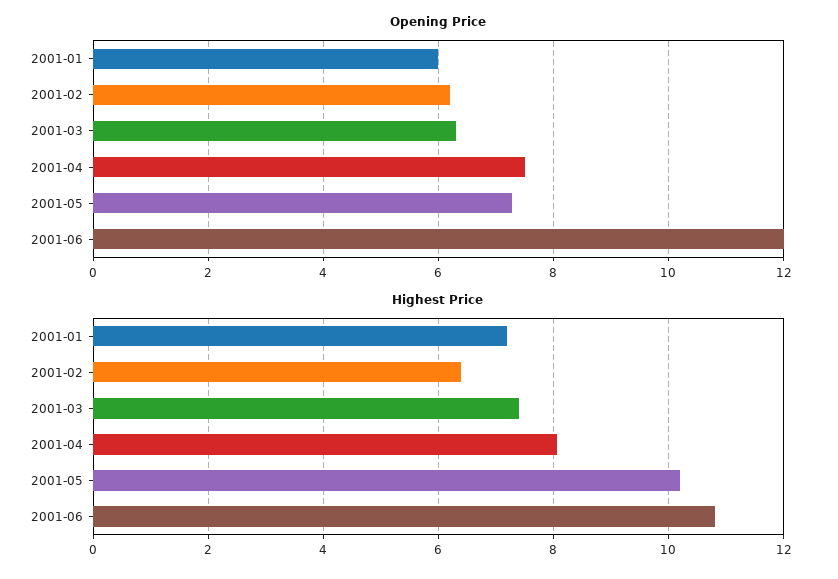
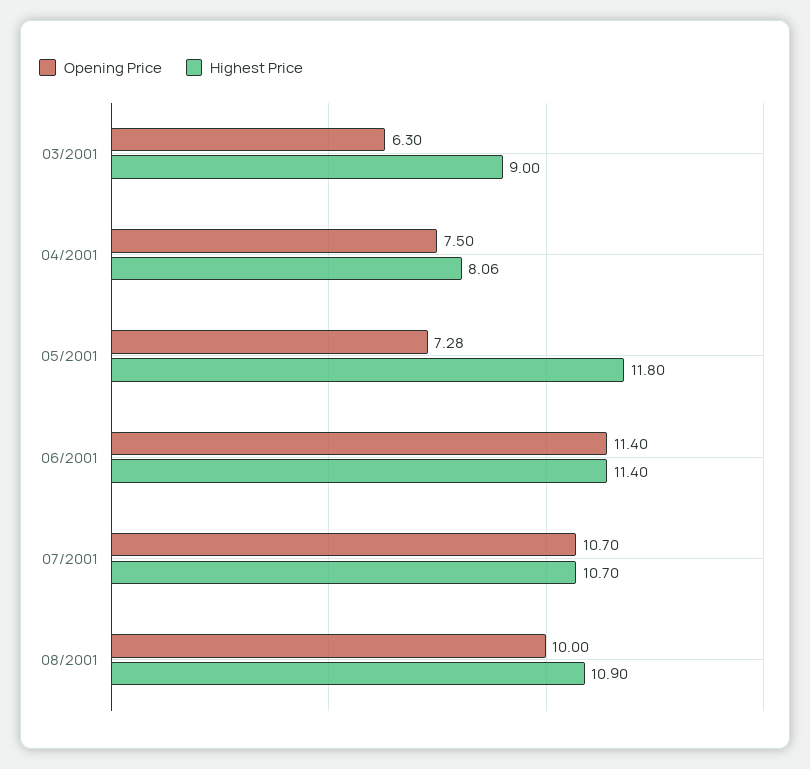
Opening Price, 2001-01: 6 -> none
Opening Price, 2001-02: 6.2 -> none
Opening Price, 2001-06: 12 -> 11.4
Highest Price, 2001-01: 7.2 -> none
Highest Price, 2001-02: 6.4 -> none
Highest Price, 2001-03: 7.4 -> 9
Highest Price, 2001-05: 10.2 -> 11.8
Highest Price, 2001-06: 10.8 -> 11.4
Opening Price, 07/2001: none -> 10.7
Highest Price, 07/2001: none -> 10.7
Opening Price, 08/2001: none -> 10
Highest Price, 08/2001: none -> 10.9

